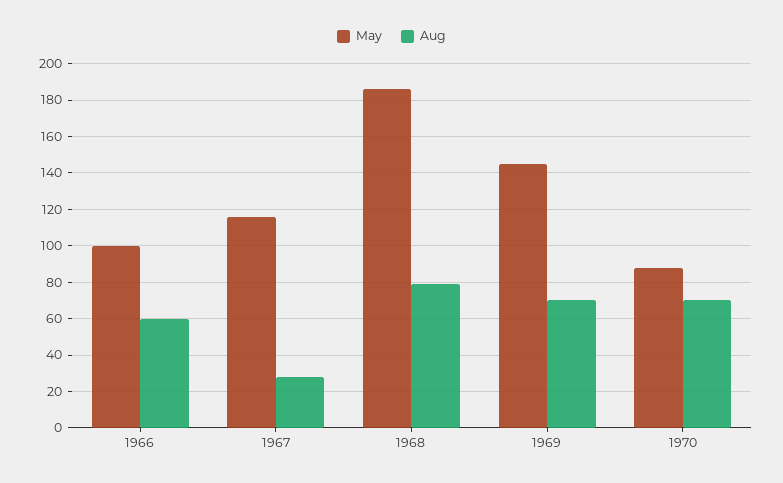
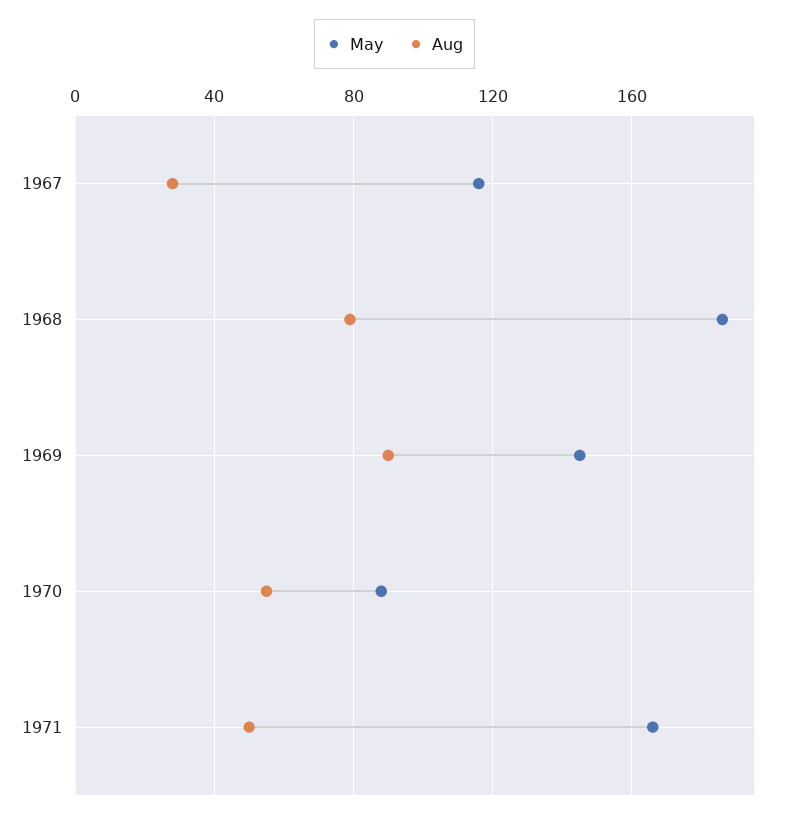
May, 1966: 100 -> none
Aug, 1966: 60 -> none
Aug, 1969: 70 -> 90
Aug, 1970: 70 -> 55
May, 1971: none -> 165
Aug, 1971: none -> 50

